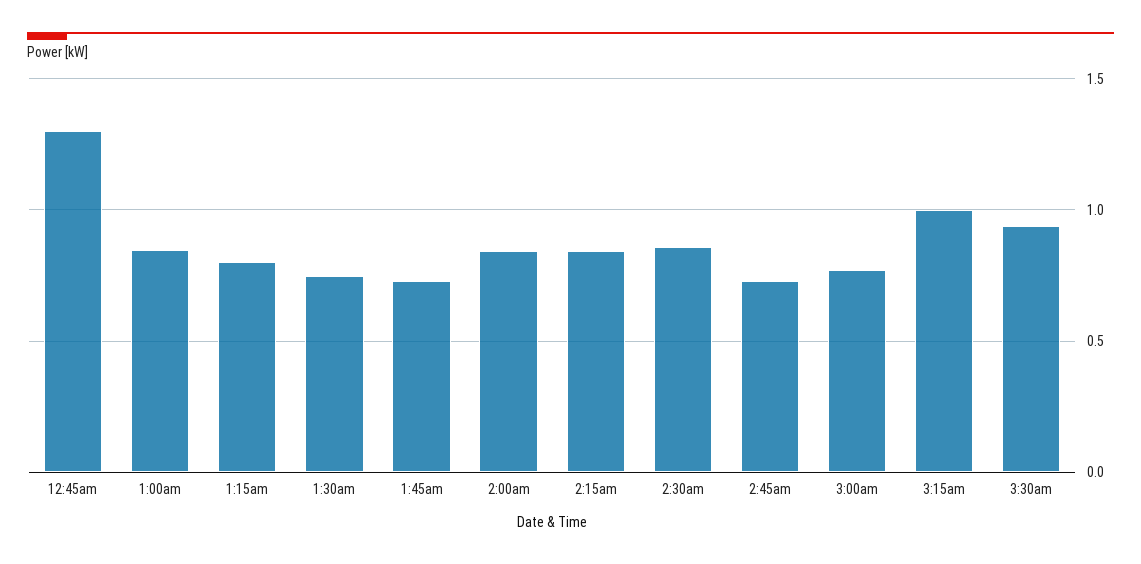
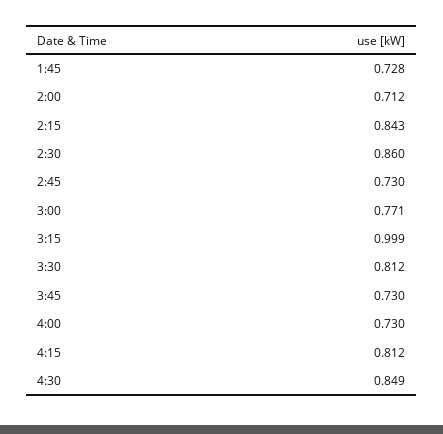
12:45am: 1.3 -> none
1:00am: 0.85 -> none
1:15am: 0.8 -> none
1:30am: 0.75 -> none
2:00am: 0.85 -> 0.712
3:30am: 0.95 -> 0.812
3:45: none -> 0.73
4:00: none -> 0.73
4:15: none -> 0.812
4:30: none -> 0.849

